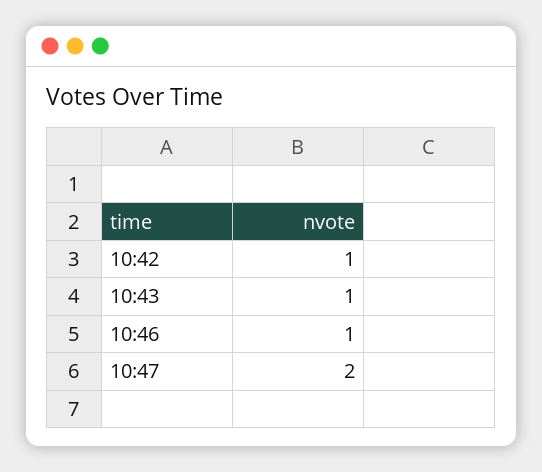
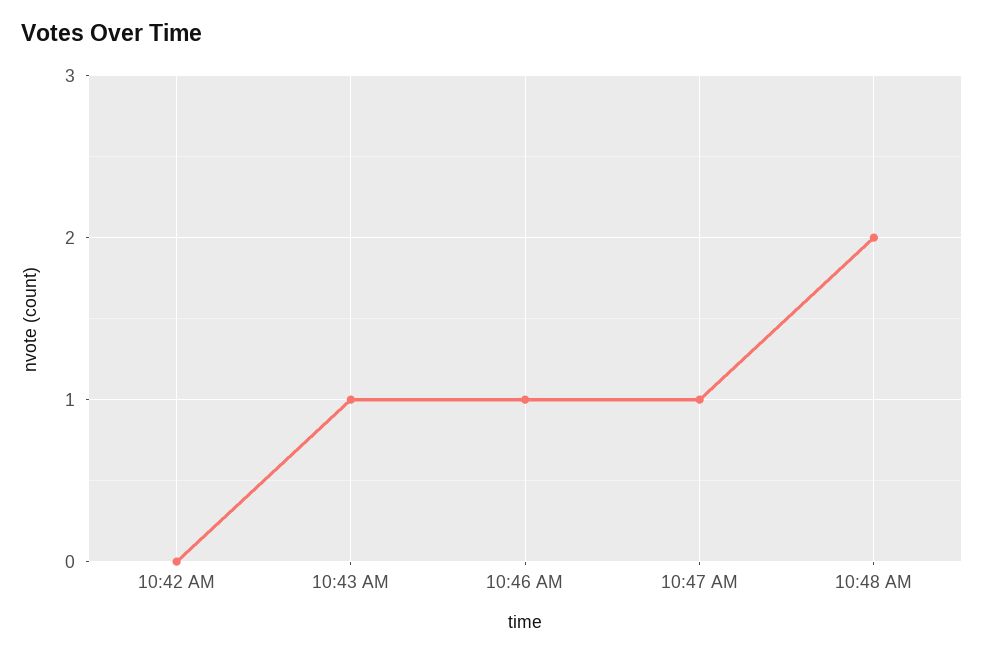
10:42: 1 -> 0
10:47: 2 -> 1
10:48 AM: none -> 2

